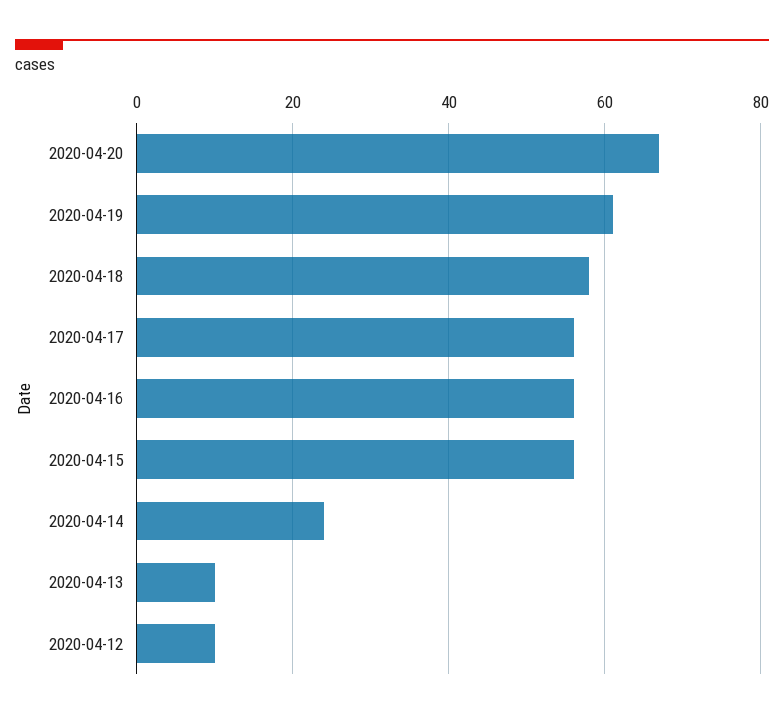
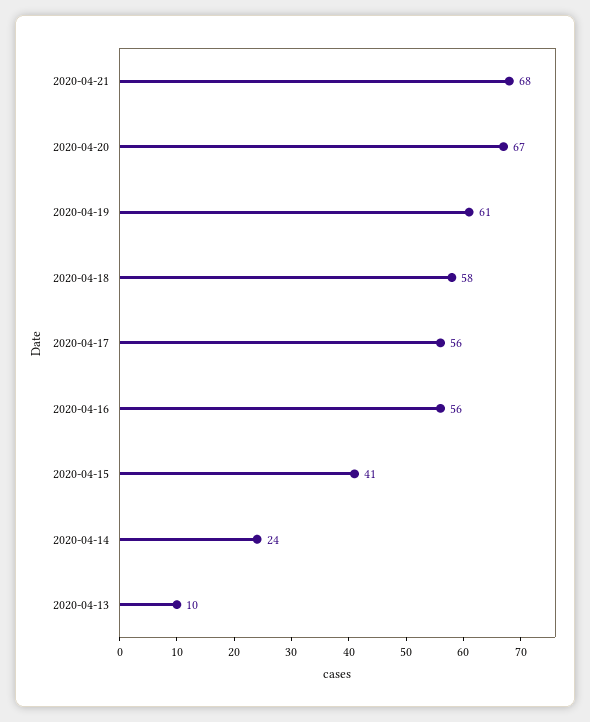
2020-04-15: 55 -> 41
2020-04-12: 10 -> none
2020-04-21: none -> 68

